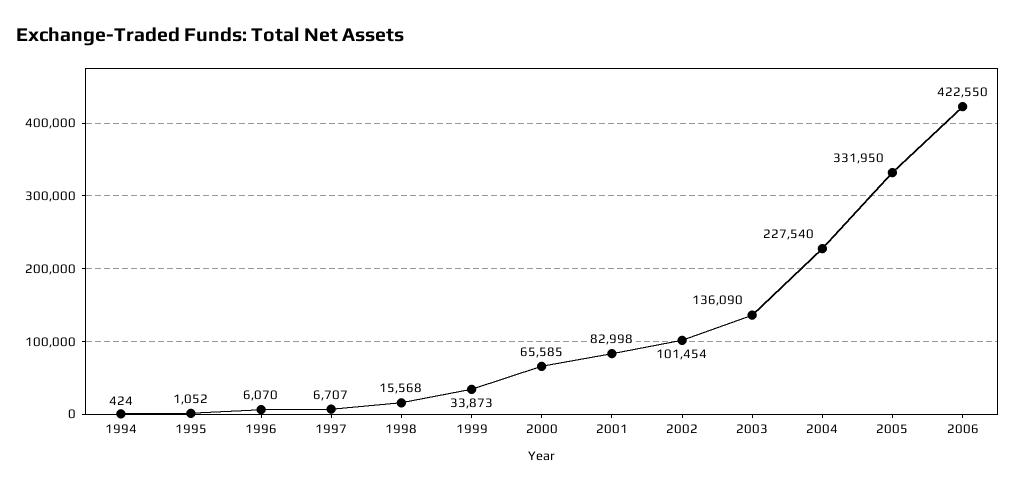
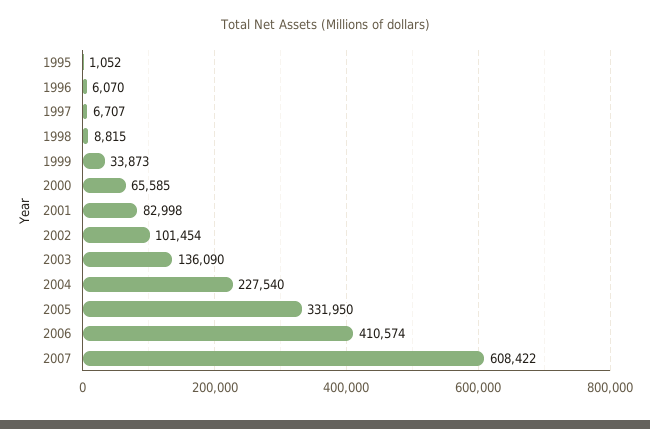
1994: 424 -> none
1998: 15568 -> 8815
2006: 422550 -> 410574
2007: none -> 608422

